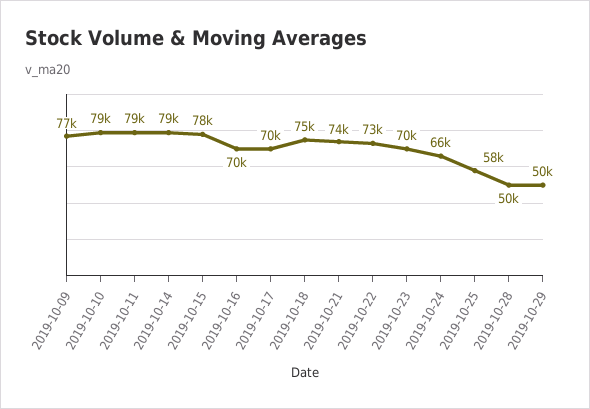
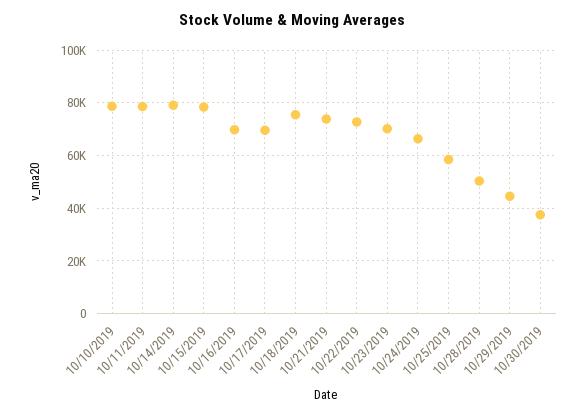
2019-10-09: 77000 -> none
2019-10-29: 50000 -> 45000
10/30/2019: none -> 37500

